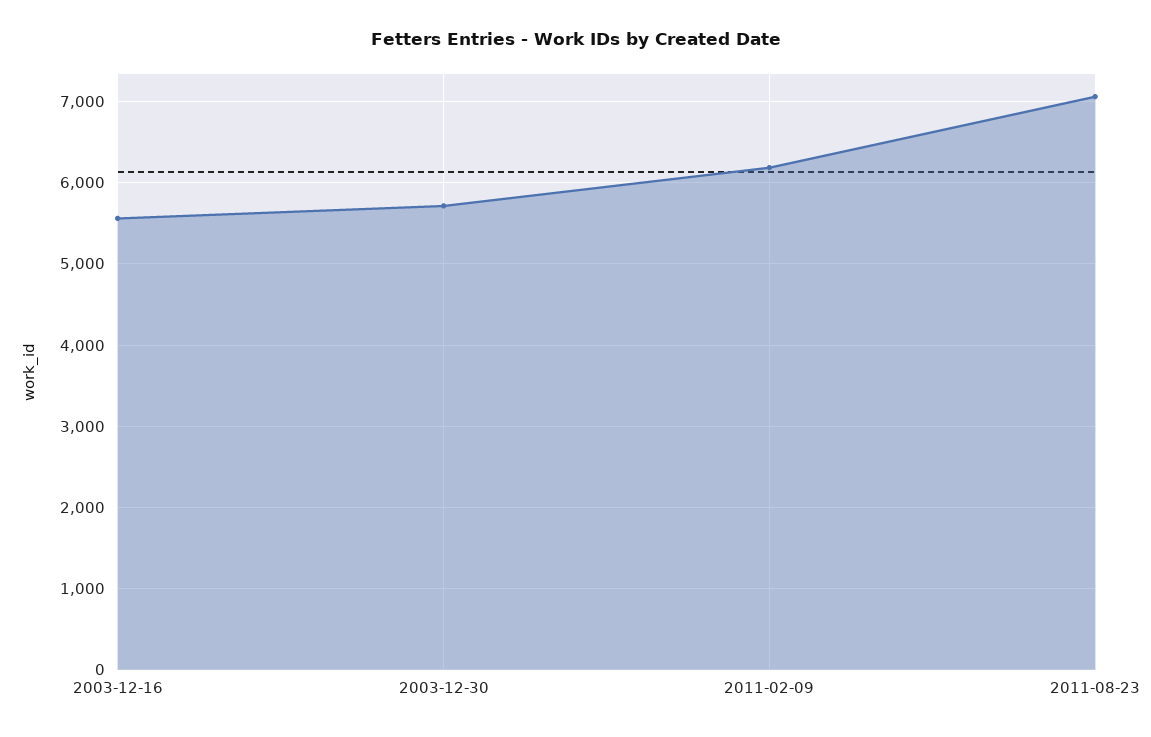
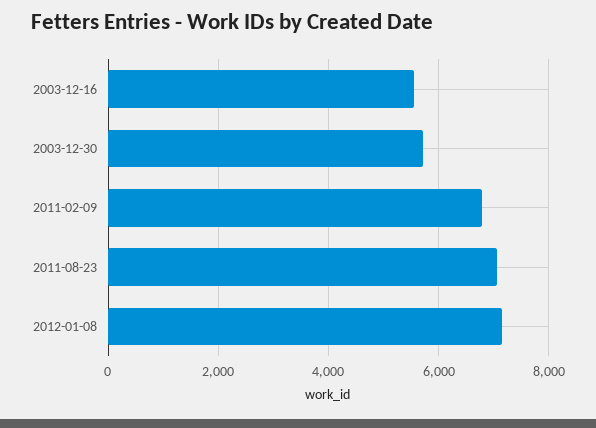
2011-02-09: 6200 -> 6800
2012-01-08: none -> 7200

